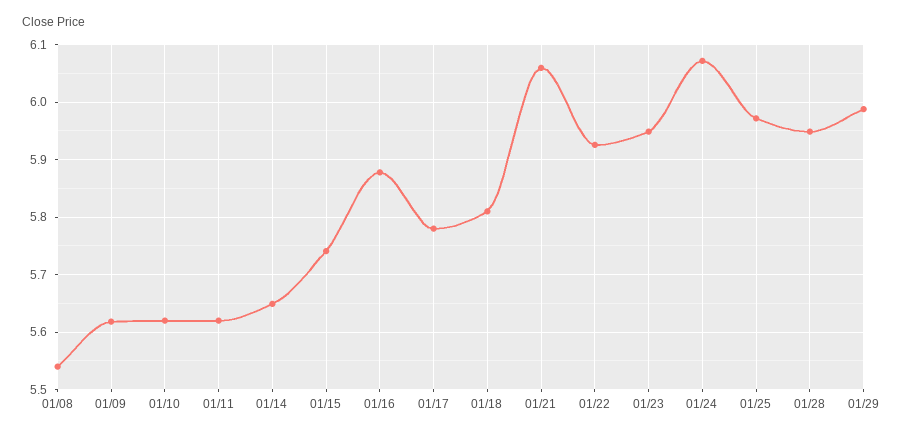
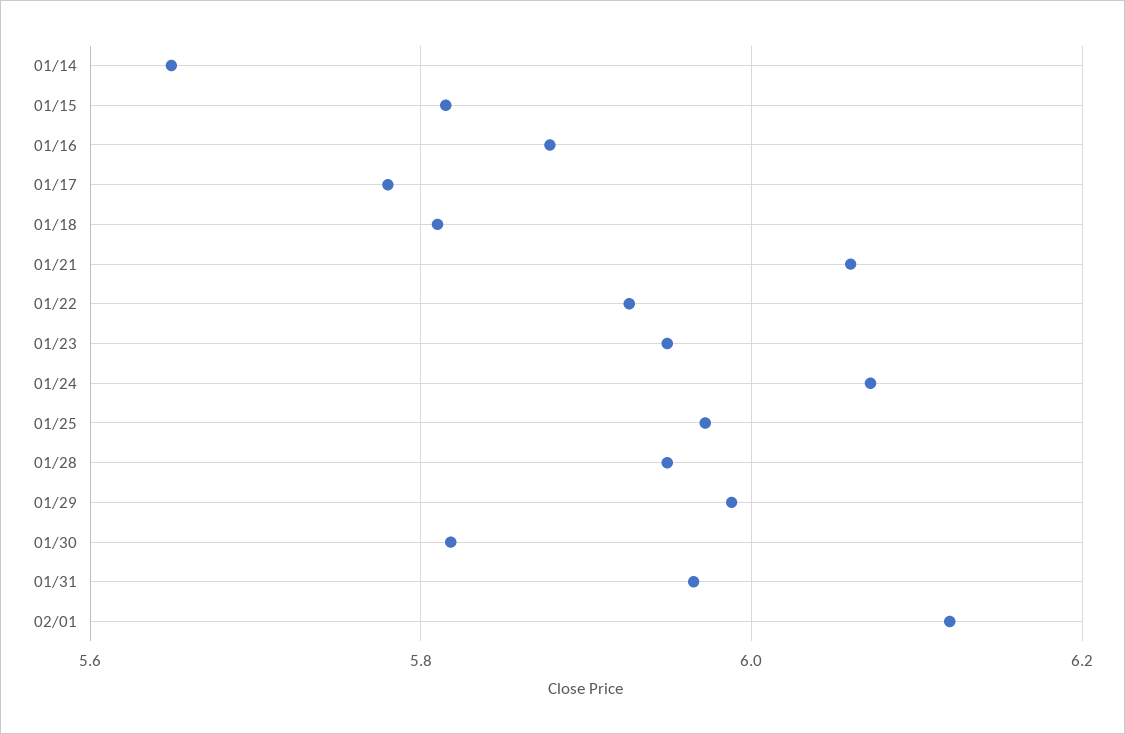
01/08: 5.54 -> none
01/09: 5.62 -> none
01/10: 5.62 -> none
01/11: 5.62 -> none
01/15: 5.74 -> 5.82
01/30: none -> 5.82
01/31: none -> 5.96
02/01: none -> 6.12

